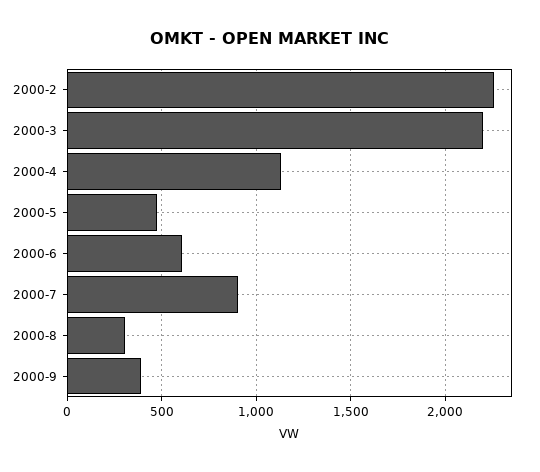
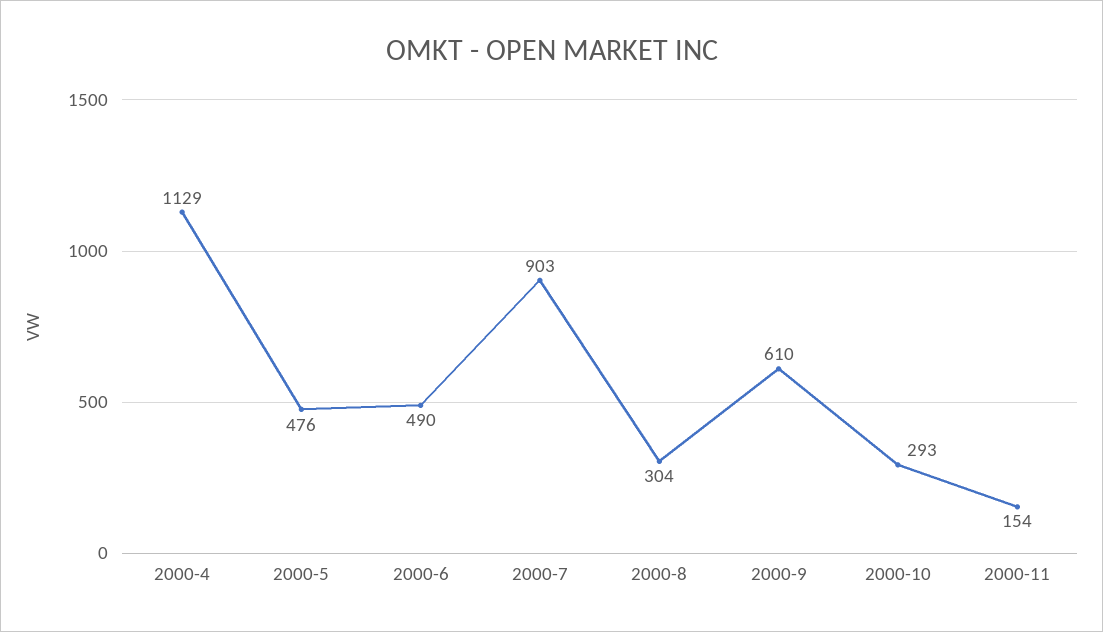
2000-2: 2250 -> none
2000-3: 2200 -> none
2000-6: 600 -> 490
2000-9: 400 -> 610
2000-10: none -> 293
2000-11: none -> 154

